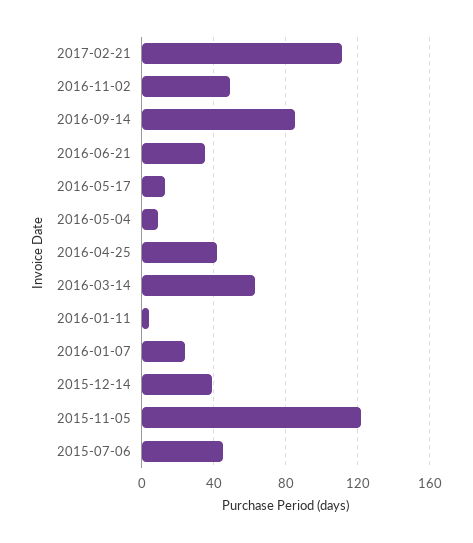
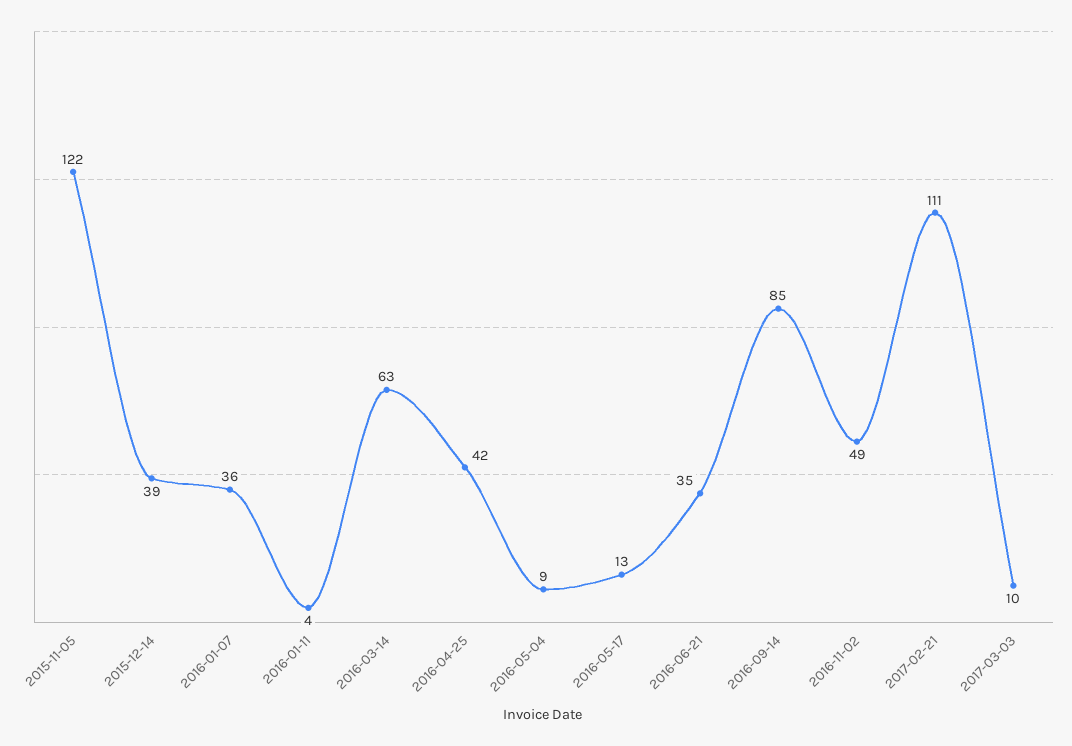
2016-01-07: 25 -> 36
2015-07-06: 45 -> none
2017-03-03: none -> 10

